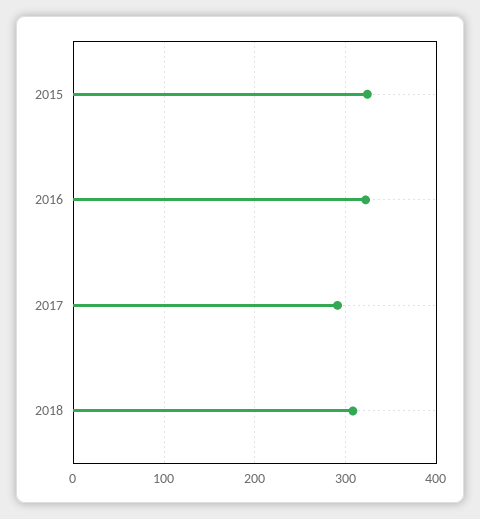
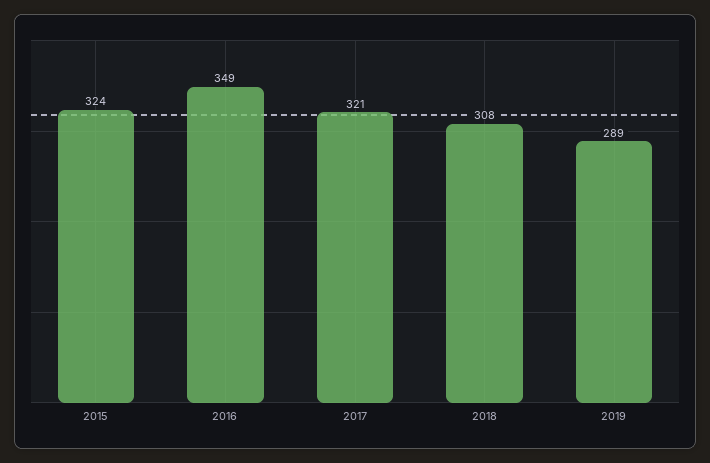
2016: 320 -> 349
2017: 290 -> 321
2019: none -> 289

